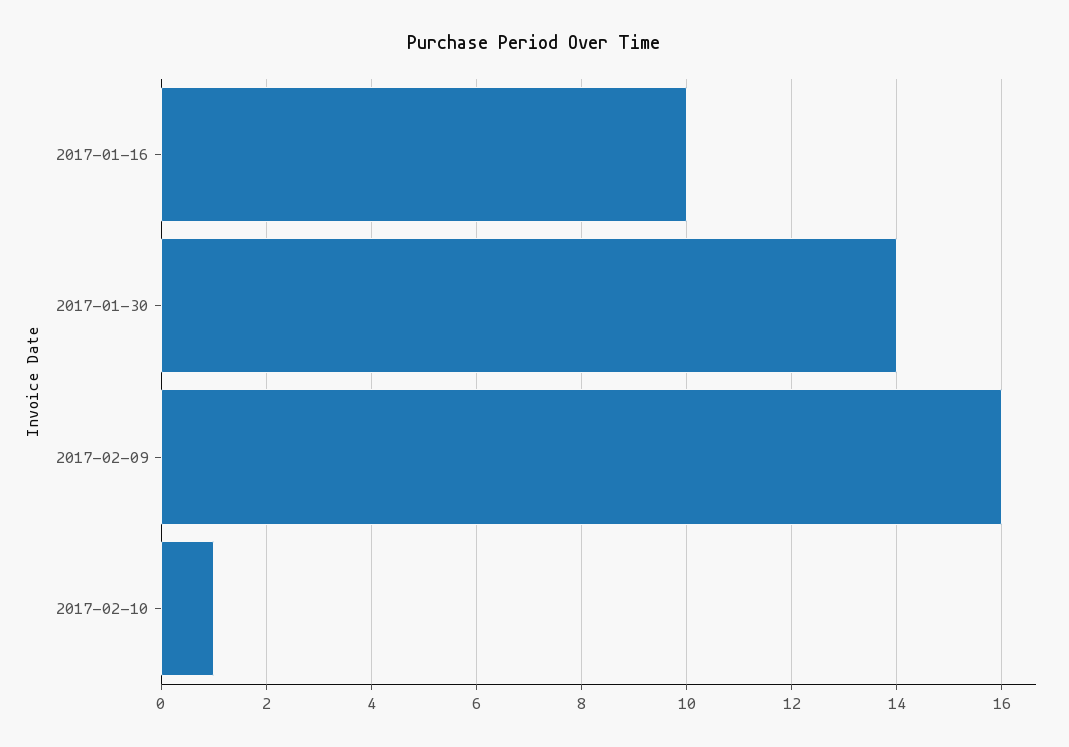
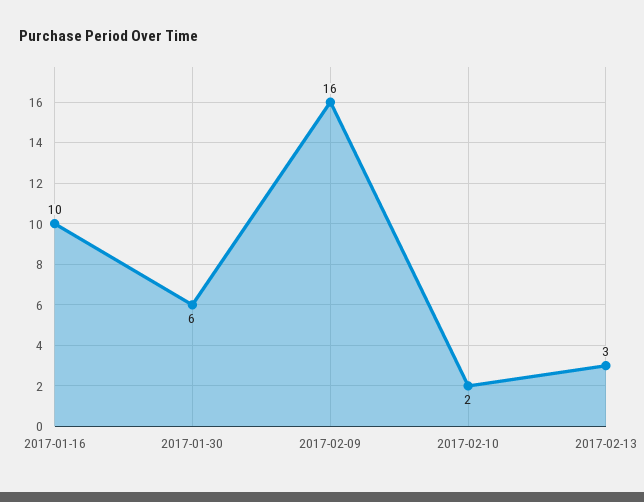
2017-01-30: 14 -> 6
2017-02-10: 1 -> 2
2017-02-13: none -> 3

